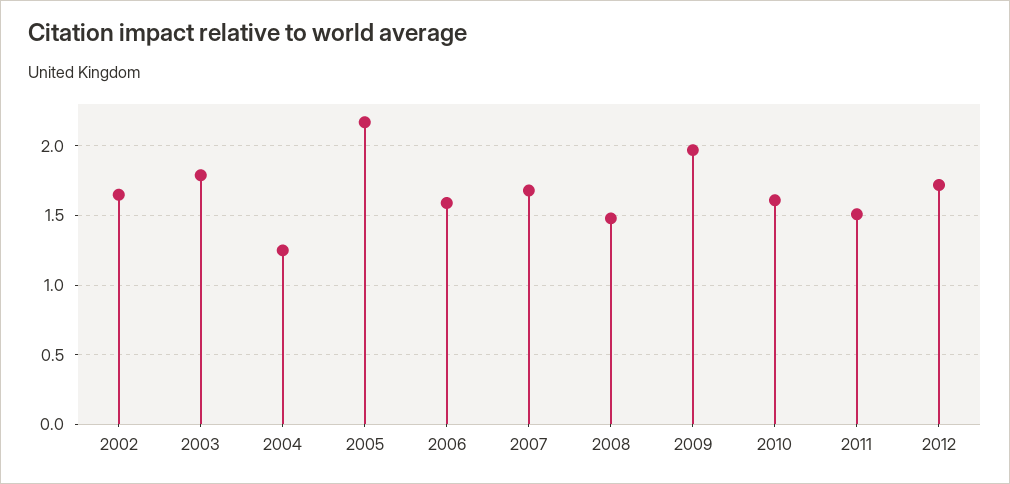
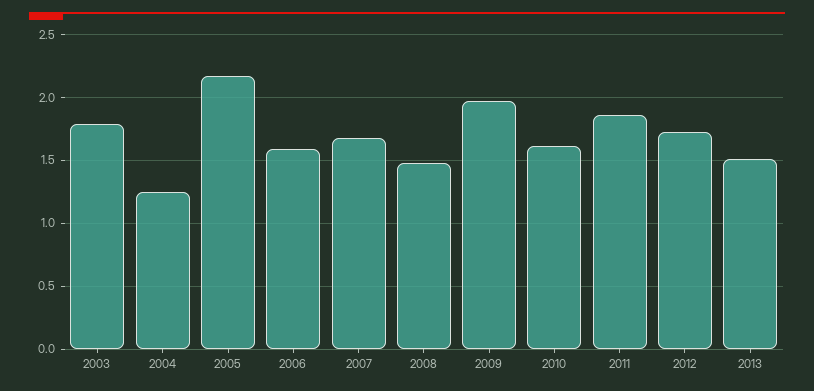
2002: 1.65 -> none
2011: 1.5 -> 1.85
2013: none -> 1.5

